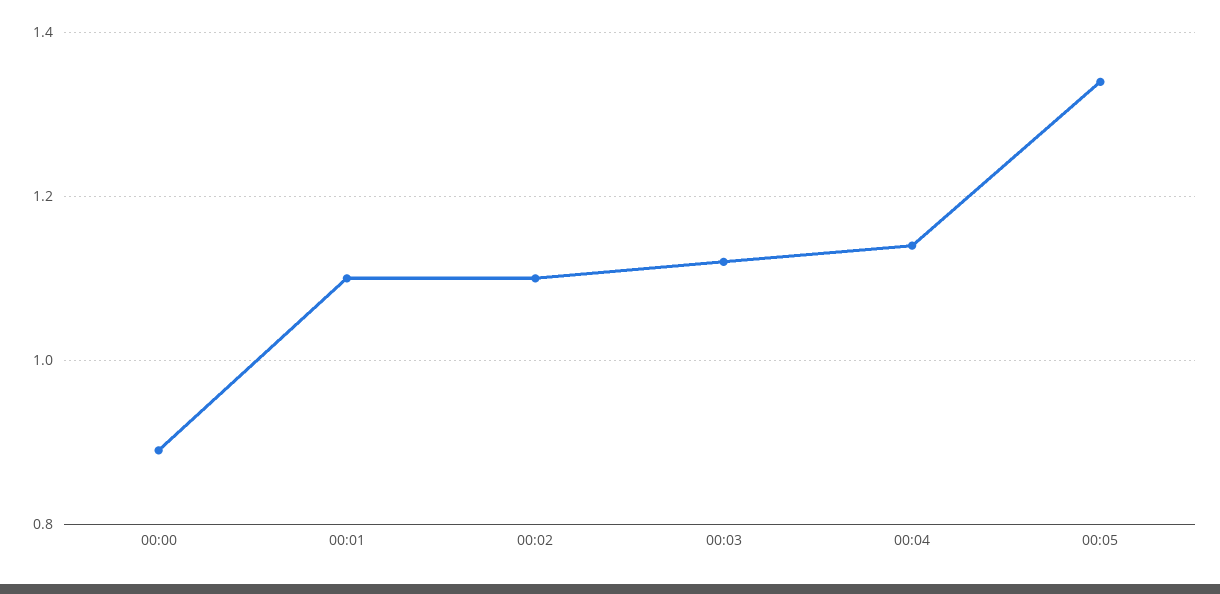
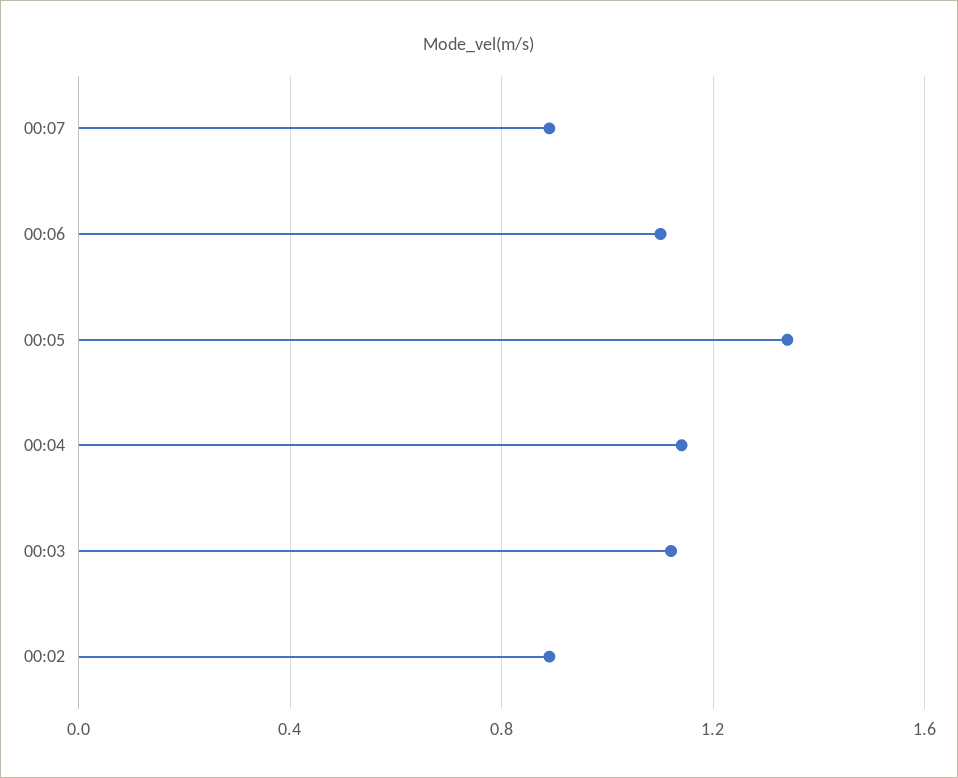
00:00: 0.9 -> none
00:01: 1.1 -> none
00:02: 1.1 -> 0.9
00:07: none -> 0.9
00:06: none -> 1.1

